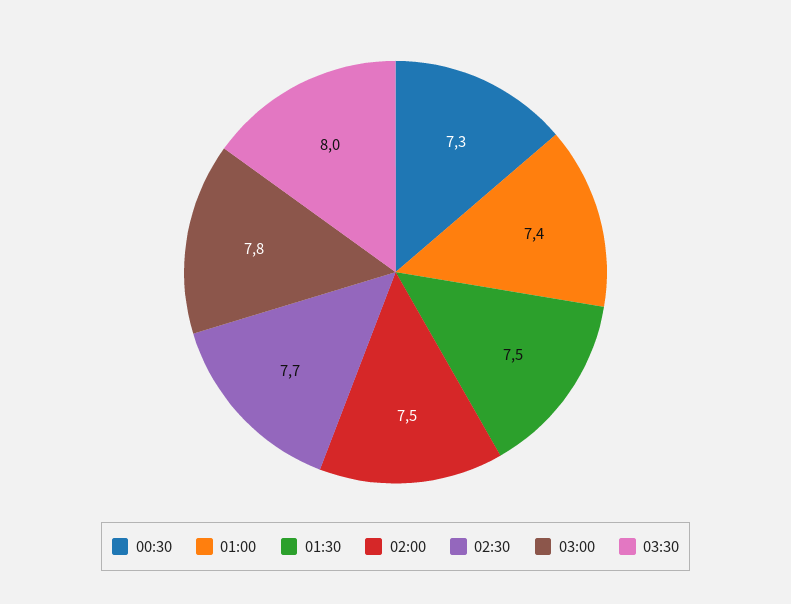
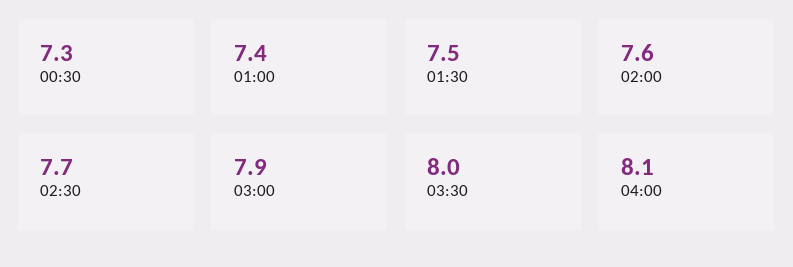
02:00: 7.5 -> 7.6
03:00: 7.8 -> 7.9
04:00: none -> 8.1

